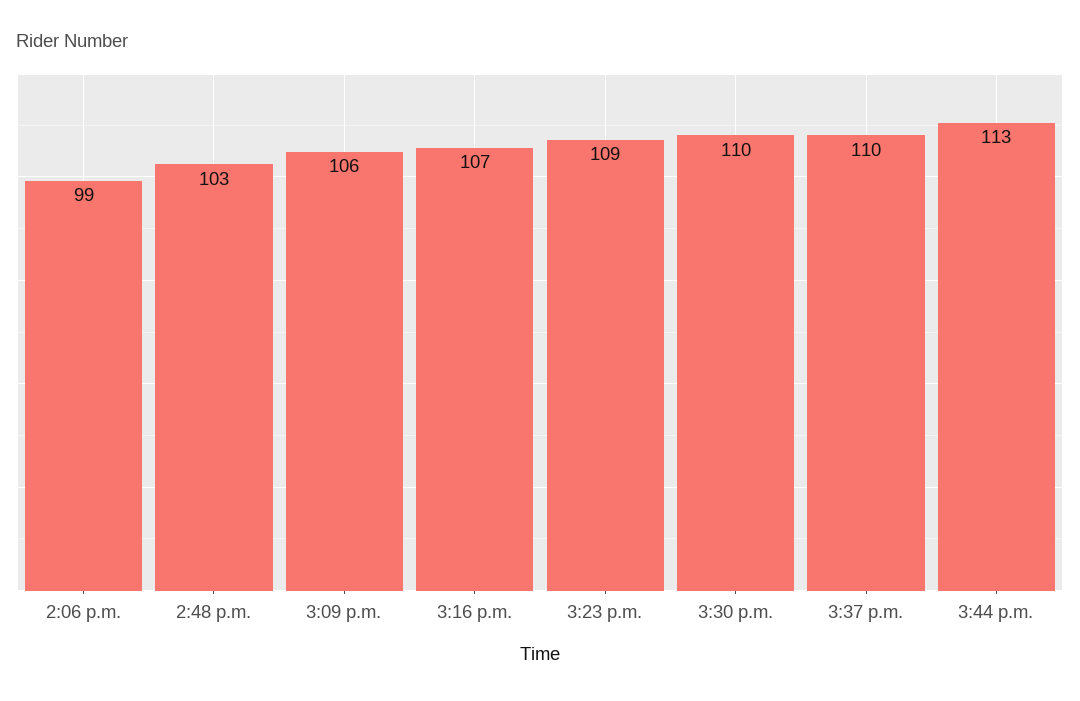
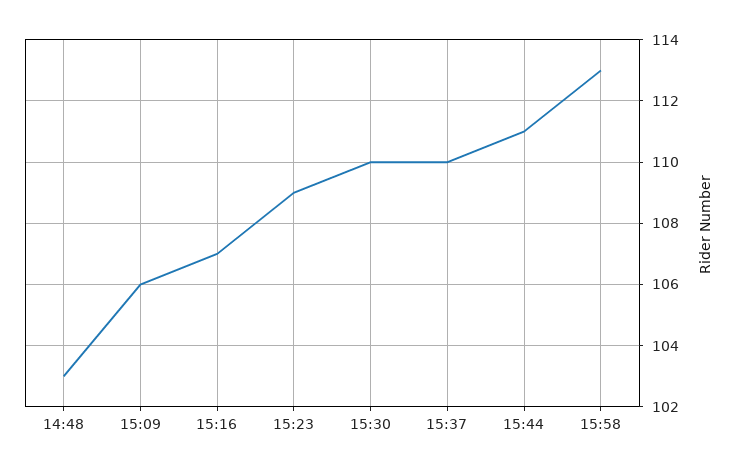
2:06 p.m.: 99 -> none
3:44 p.m.: 113 -> 111
15:58: none -> 113

